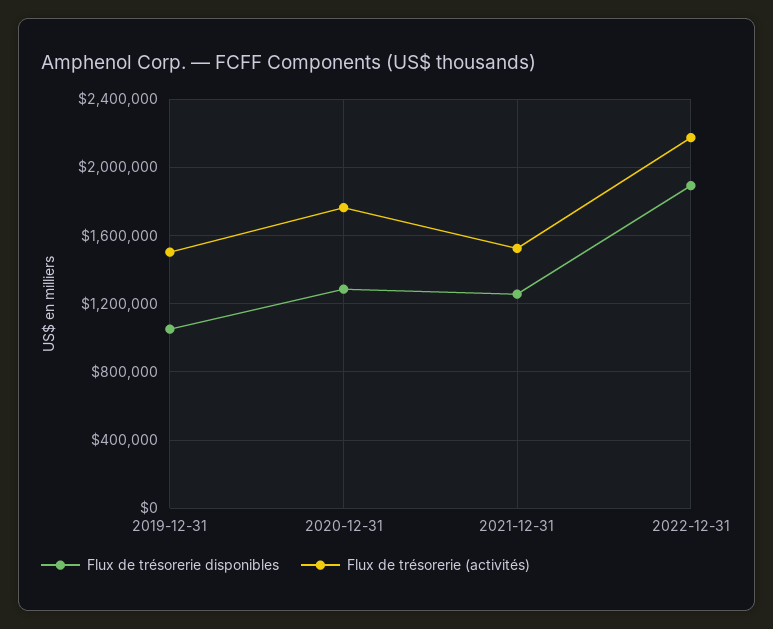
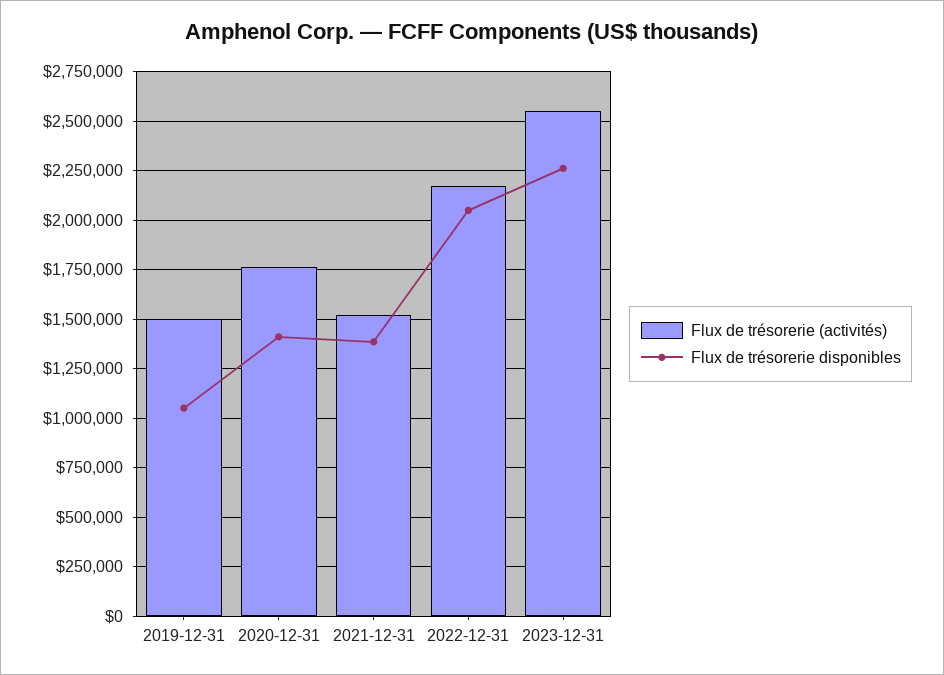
Flux de trésorerie disponibles, 2020-12-31: 1300000 -> 1400000
Flux de trésorerie disponibles, 2021-12-31: 1250000 -> 1400000
Flux de trésorerie disponibles, 2022-12-31: 1900000 -> 2050000
Flux de trésorerie (activités), 2023-12-31: none -> 2550000
Flux de trésorerie disponibles, 2023-12-31: none -> 2250000

